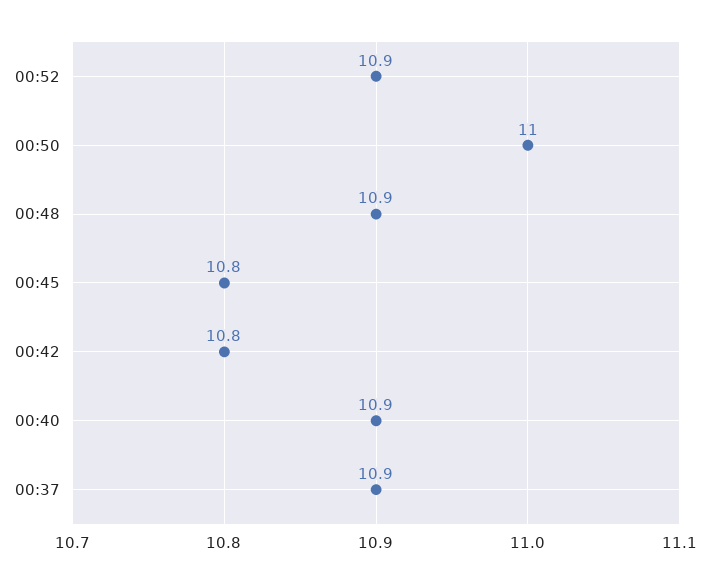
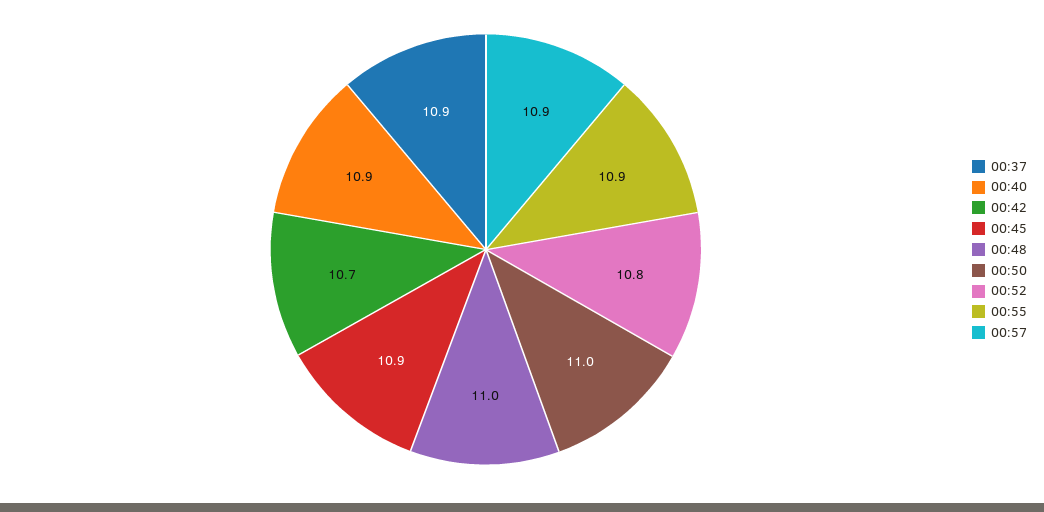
00:52: 10.9 -> 10.8
00:48: 10.9 -> 11
00:45: 10.8 -> 10.9
00:42: 10.8 -> 10.7
00:55: none -> 10.9
00:57: none -> 10.9

